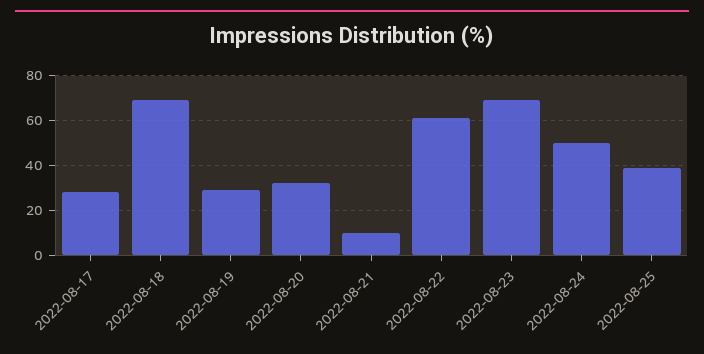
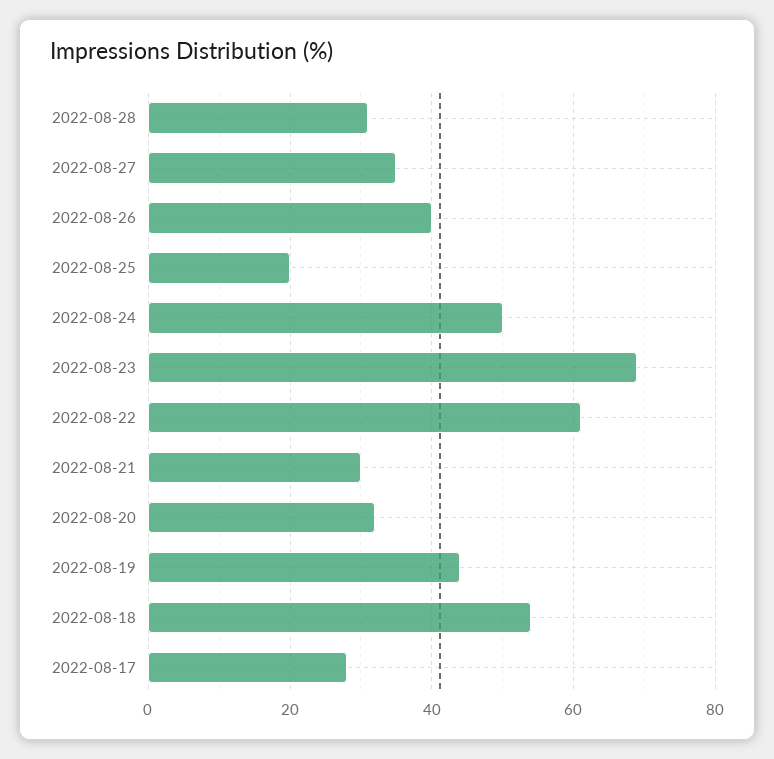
2022-08-18: 70 -> 55
2022-08-19: 30 -> 45
2022-08-21: 10 -> 30
2022-08-25: 40 -> 20
2022-08-28: none -> 30
2022-08-27: none -> 35
2022-08-26: none -> 40

